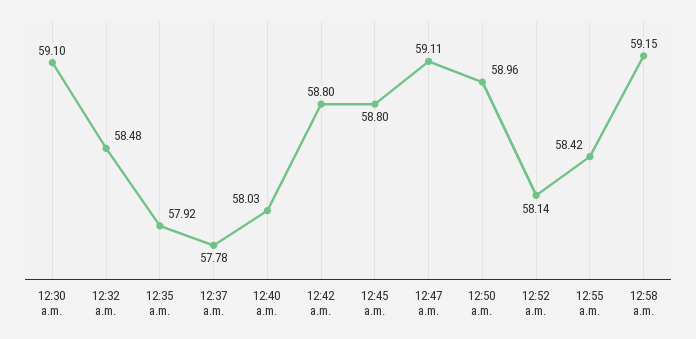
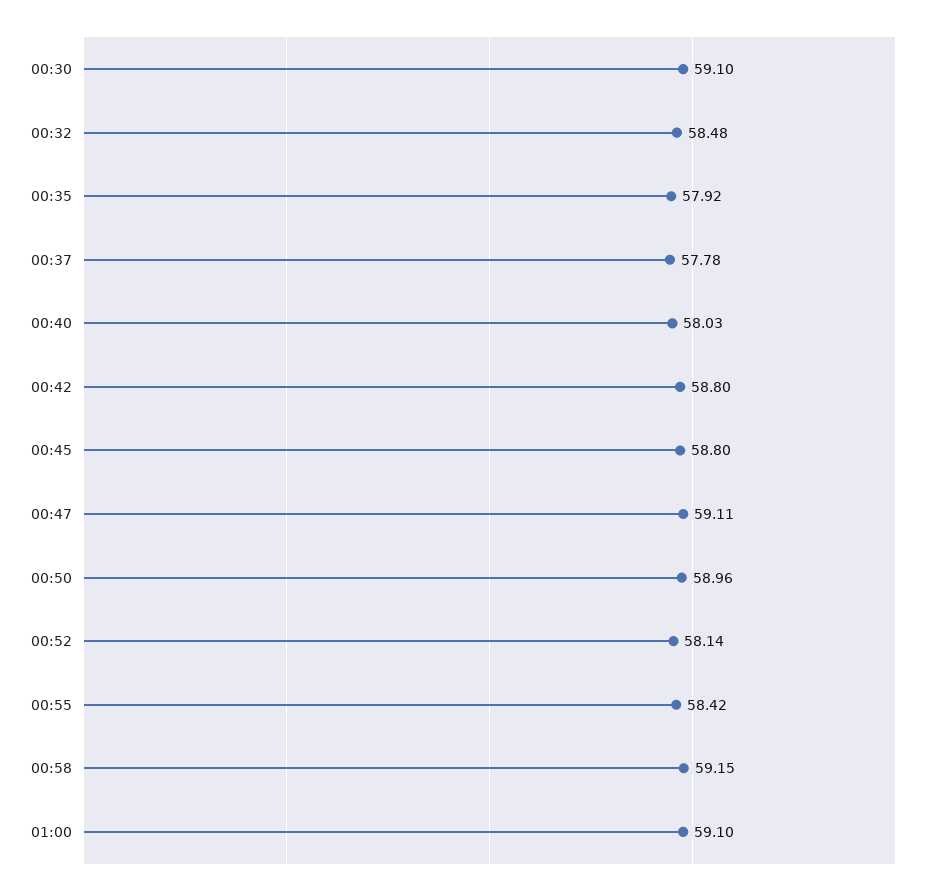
01:00: none -> 59.1

